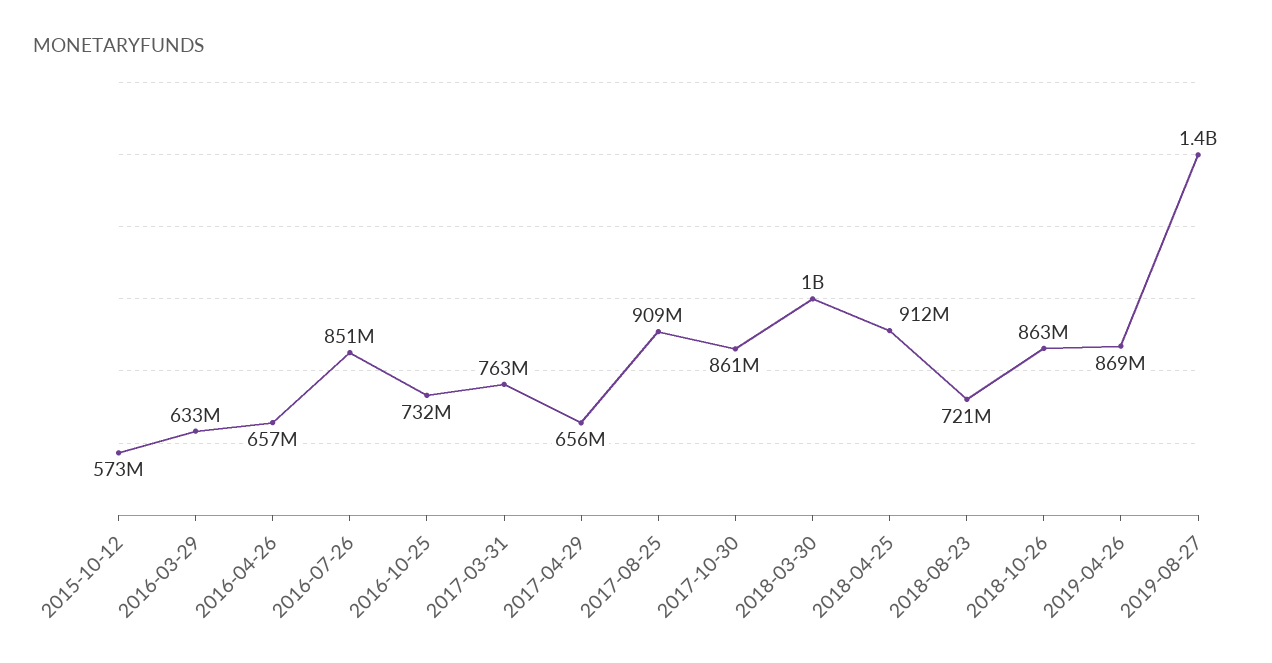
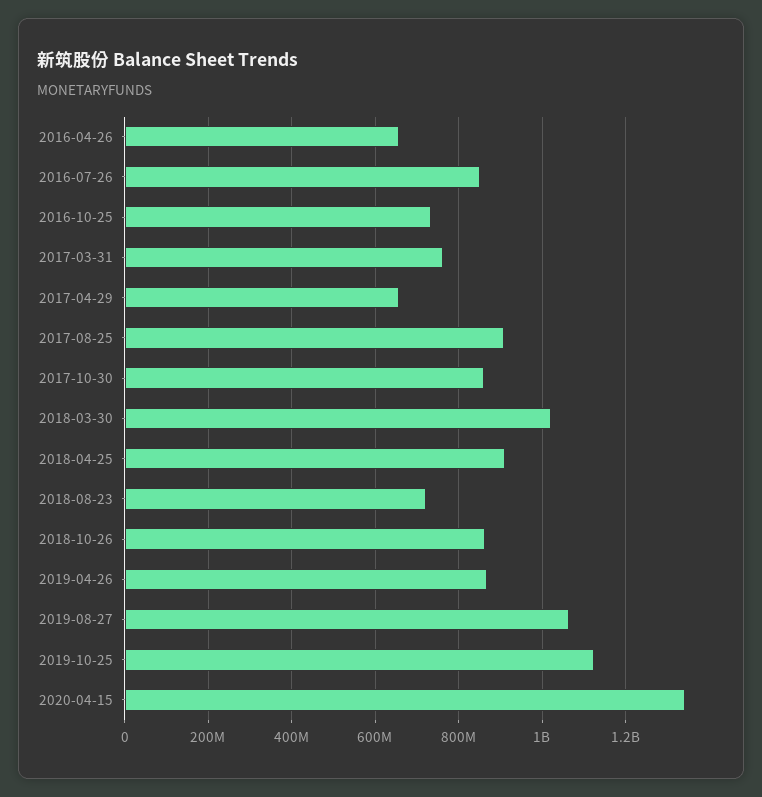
2015-10-12: 573000000 -> none
2016-03-29: 633000000 -> none
2019-08-27: 1400000000 -> 1060000000
2019-10-25: none -> 1120000000
2020-04-15: none -> 1340000000

